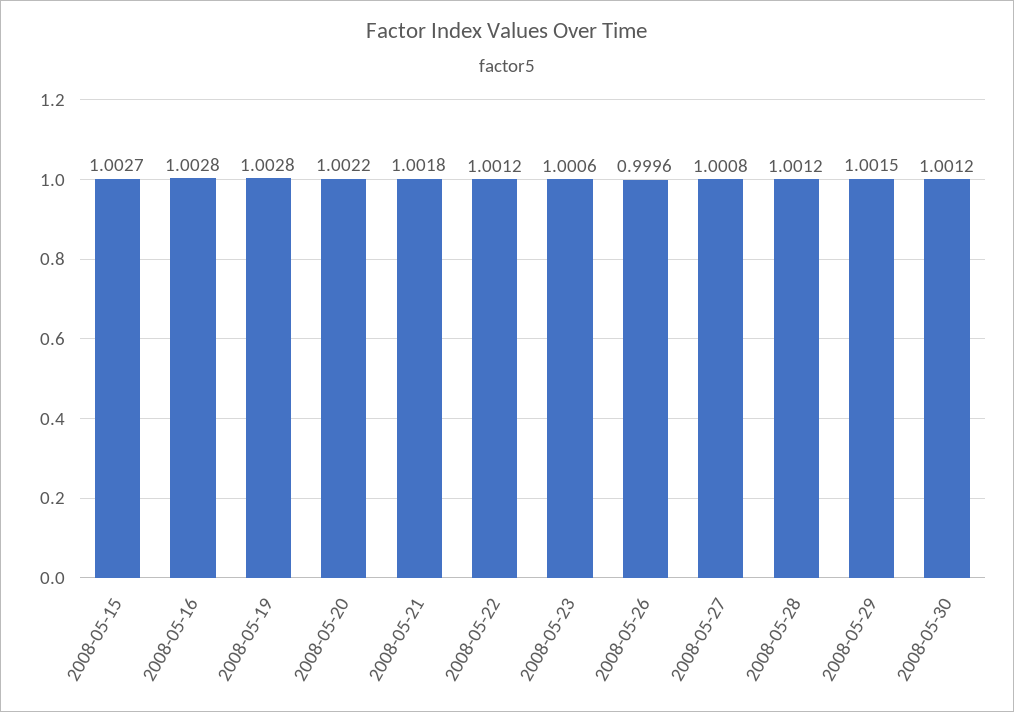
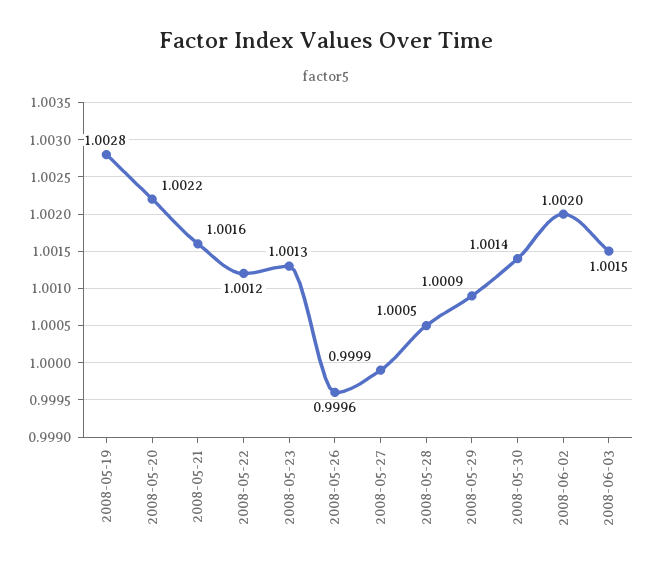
2008-05-15: 1.0027 -> none
2008-05-16: 1.0028 -> none
2008-05-21: 1.0018 -> 1.0016
2008-05-23: 1.0006 -> 1.0013
2008-05-27: 1.0008 -> 0.9999
2008-05-28: 1.0012 -> 1.0005
2008-05-29: 1.0015 -> 1.0009
2008-05-30: 1.0012 -> 1.0014
2008-06-02: none -> 1.002
2008-06-03: none -> 1.0015

